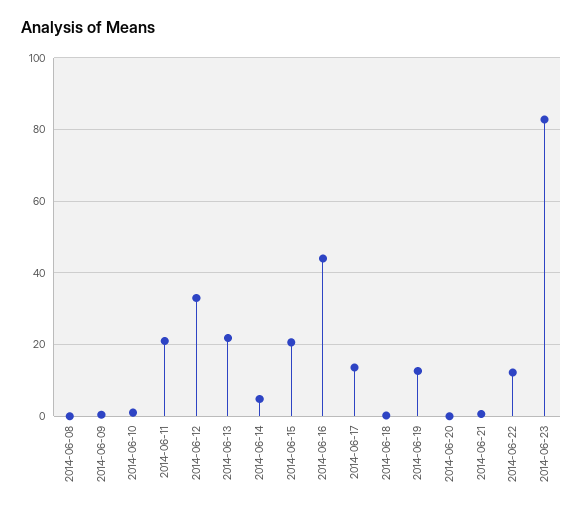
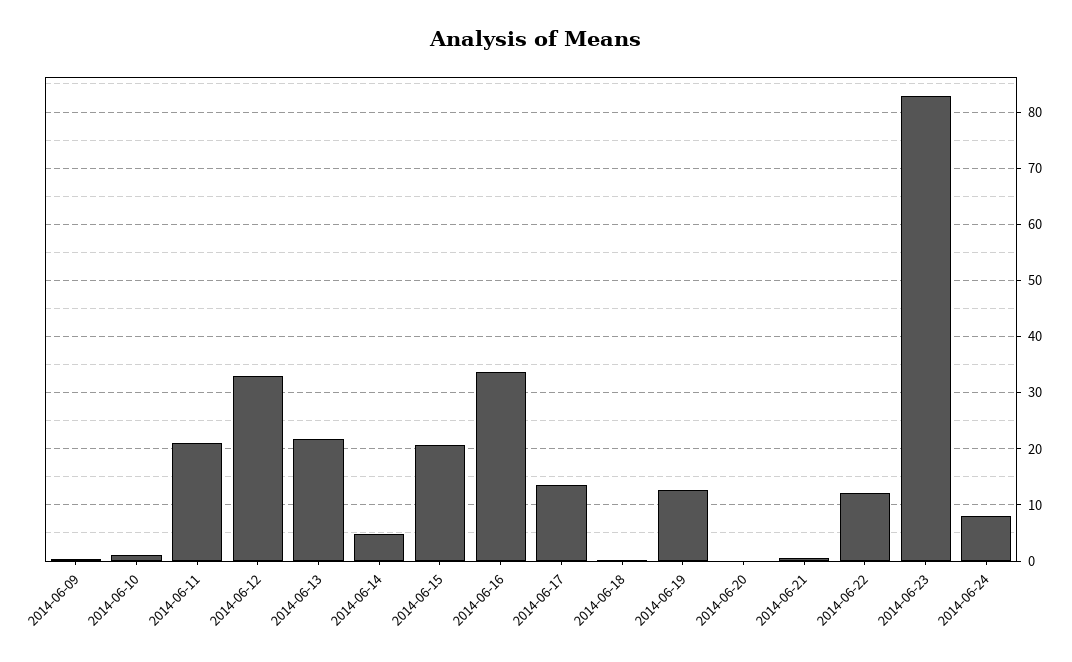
2014-06-08: 0 -> none
2014-06-16: 44 -> 34
2014-06-24: none -> 8

